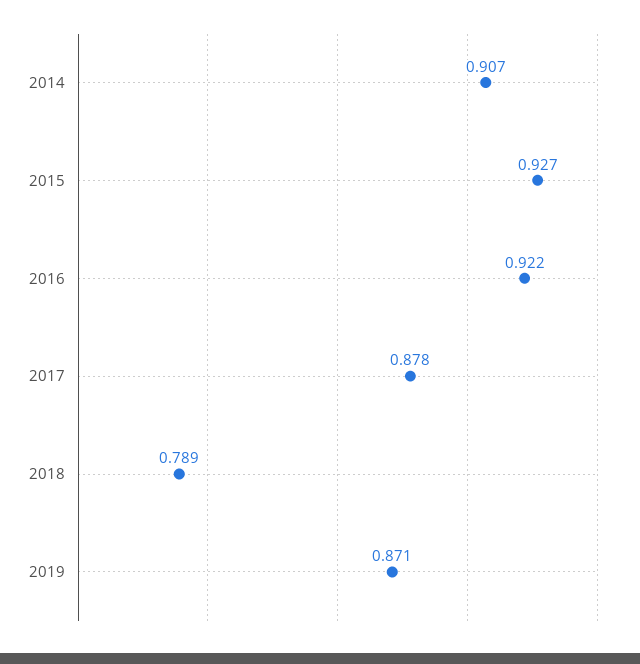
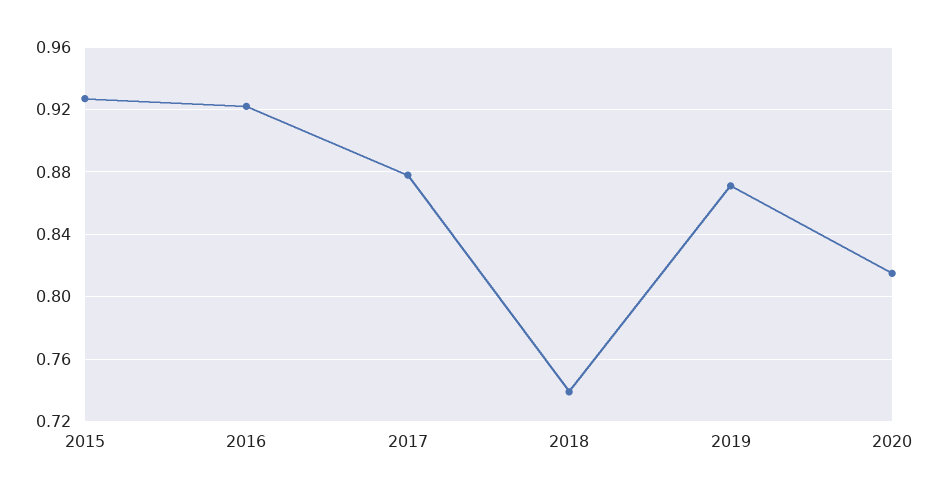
2014: 0.907 -> none
2018: 0.789 -> 0.74
2020: none -> 0.815

